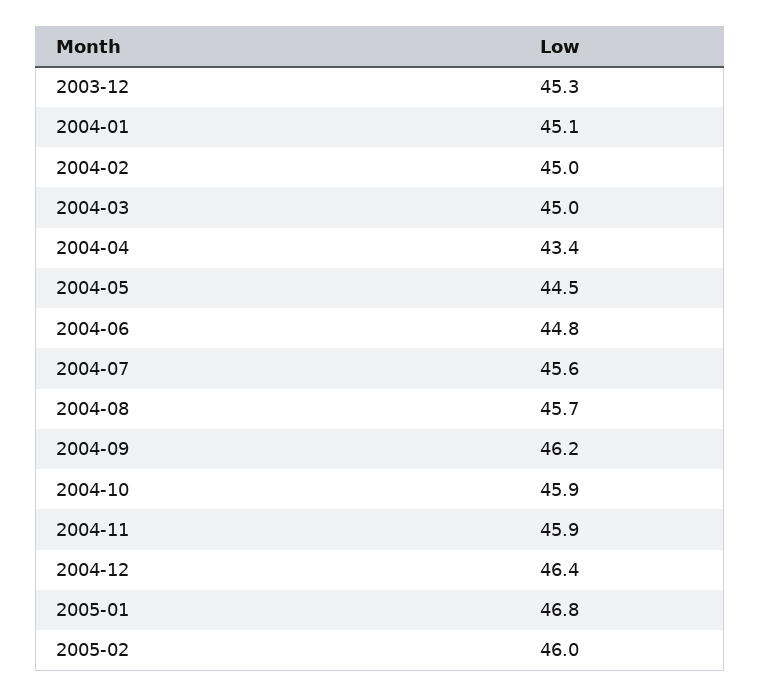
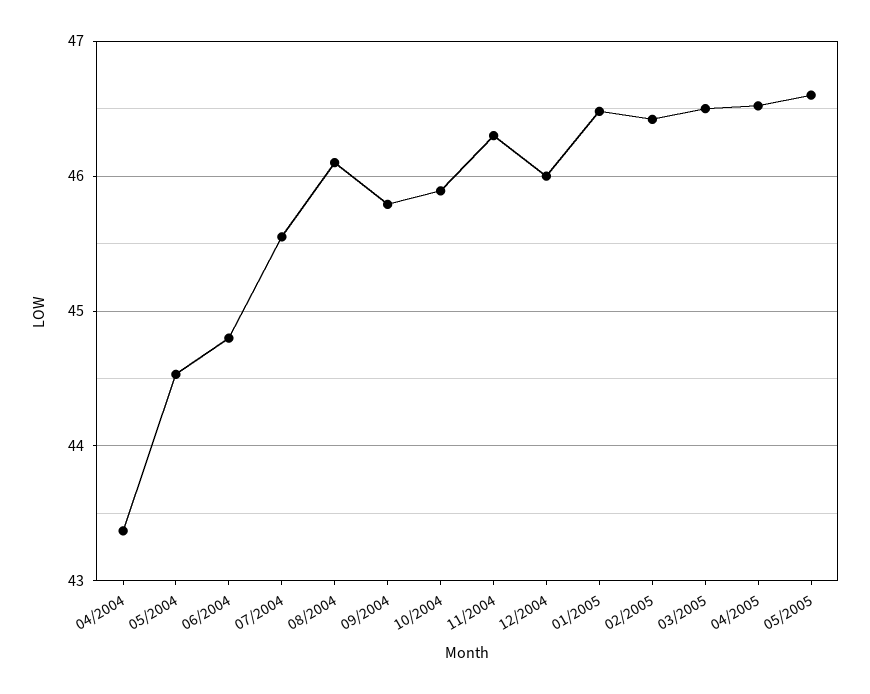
2003-12: 45.3 -> none
2004-01: 45.1 -> none
2004-02: 45 -> none
2004-03: 45 -> none
2004-08: 45.7 -> 46.1
2004-09: 46.2 -> 45.8
2004-11: 45.9 -> 46.3
2004-12: 46.4 -> 46
2005-01: 46.8 -> 46.5
2005-02: 46 -> 46.4
03/2005: none -> 46.5
04/2005: none -> 46.5
05/2005: none -> 46.6

